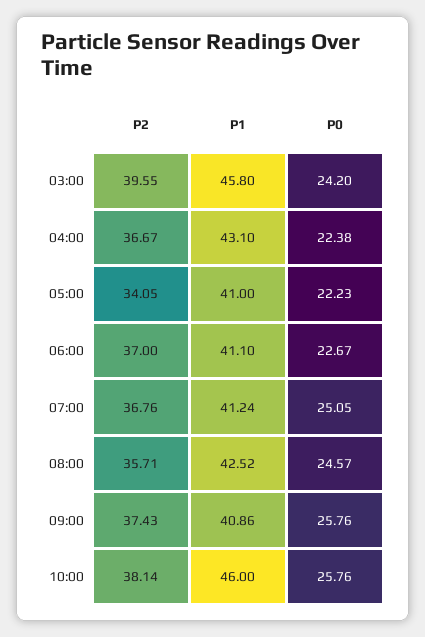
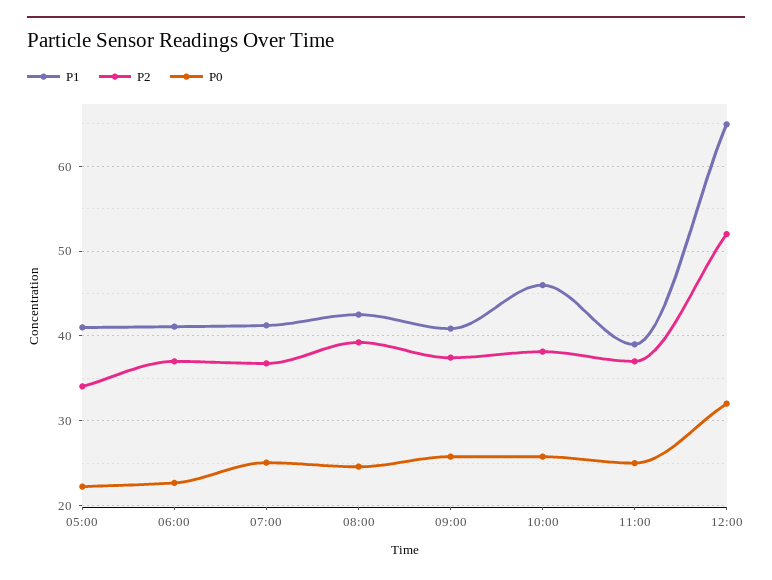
P2, 03:00: 39.55 -> none
P1, 03:00: 45.8 -> none
P0, 03:00: 24.2 -> none
P2, 04:00: 36.67 -> none
P1, 04:00: 43.1 -> none
P0, 04:00: 22.38 -> none
P2, 08:00: 35.71 -> 39
P1, 11:00: none -> 39
P2, 11:00: none -> 37
P0, 11:00: none -> 25
P1, 12:00: none -> 65
P2, 12:00: none -> 52
P0, 12:00: none -> 32

